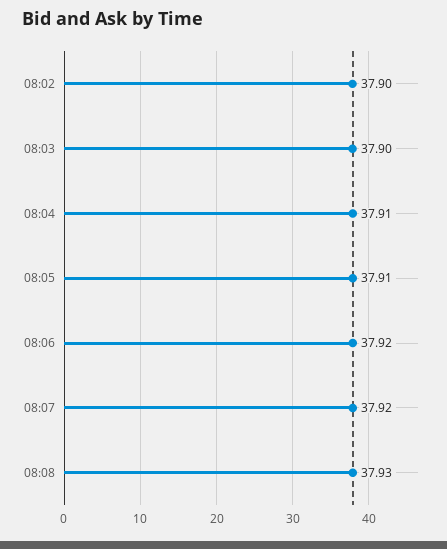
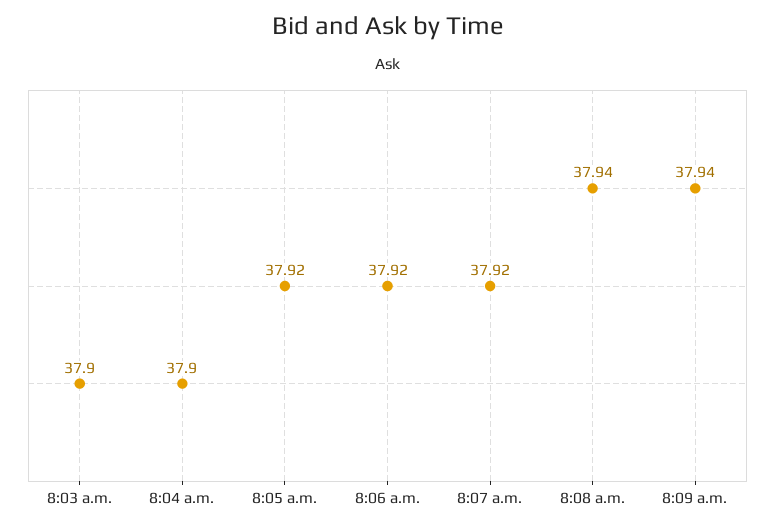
08:02: 37.9 -> none
08:04: 37.91 -> 37.9
08:05: 37.91 -> 37.92
08:08: 37.93 -> 37.94
8:09 a.m.: none -> 37.94

